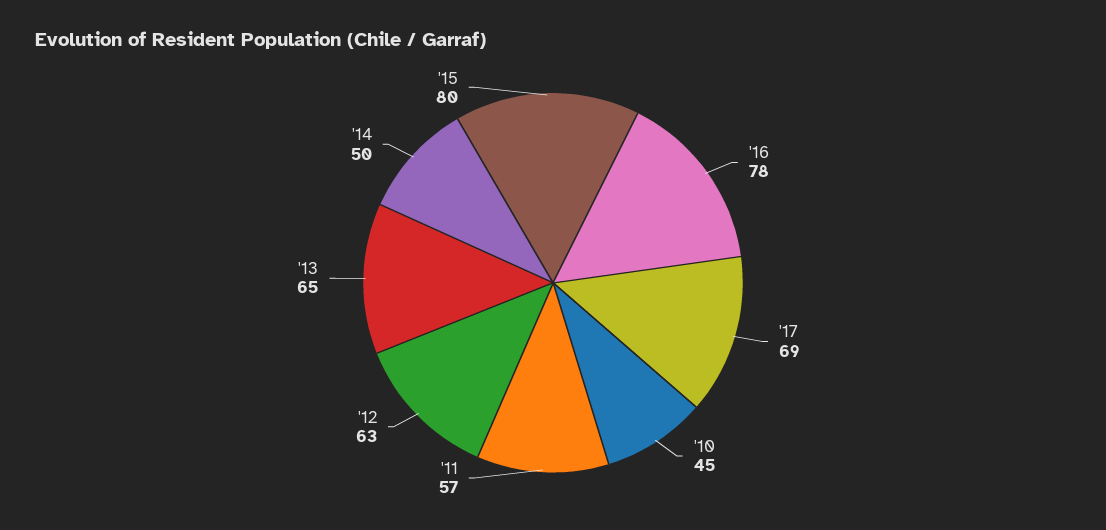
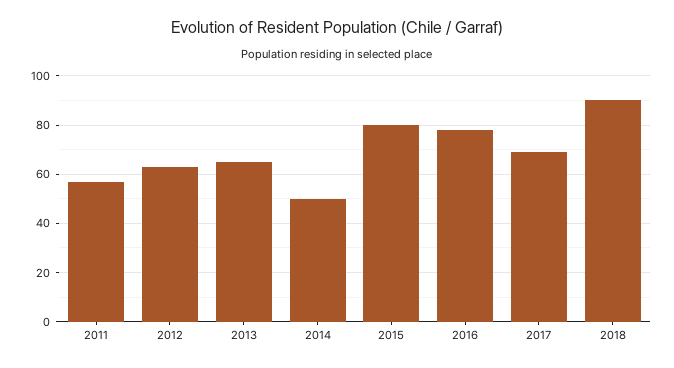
'10: 45 -> none
2018: none -> 90

